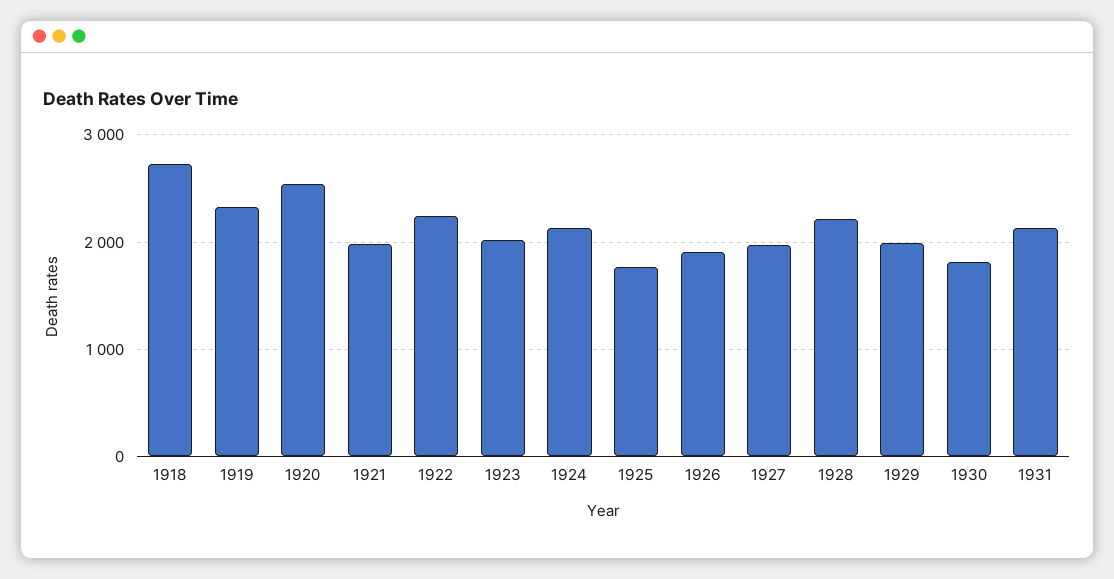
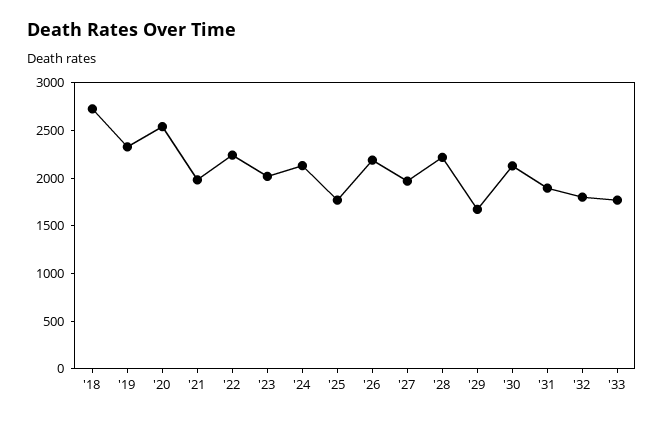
1926: 1900 -> 2200
1929: 2000 -> 1700
1930: 1800 -> 2100
1931: 2100 -> 1900
'32: none -> 1800
'33: none -> 1800

